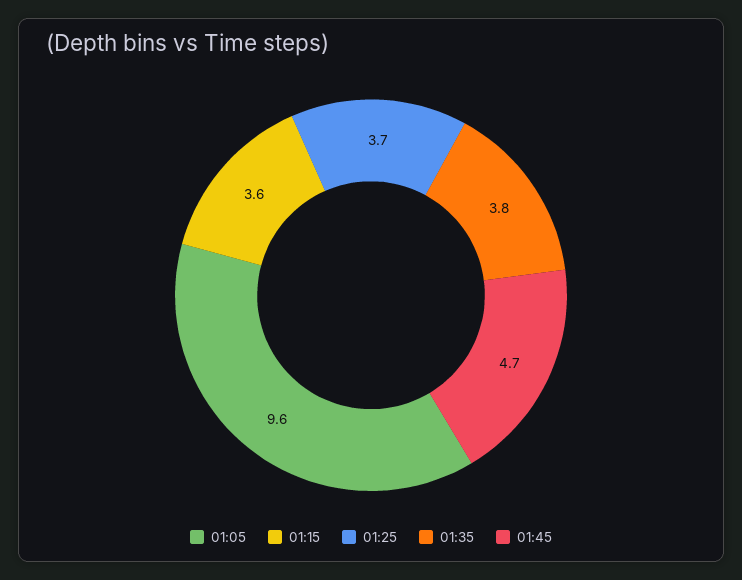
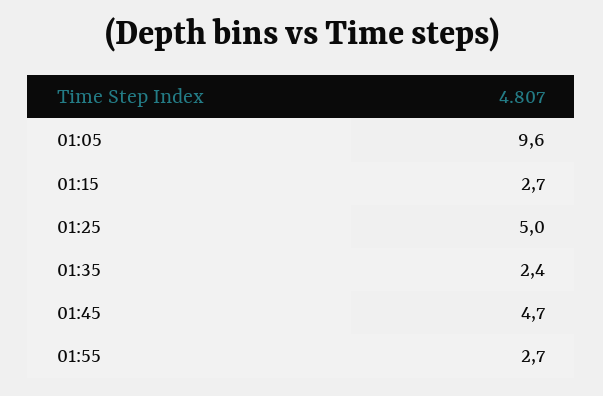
01:15: 3.6 -> 2.7
01:25: 3.7 -> 5
01:35: 3.8 -> 2.4
01:55: none -> 2.7

